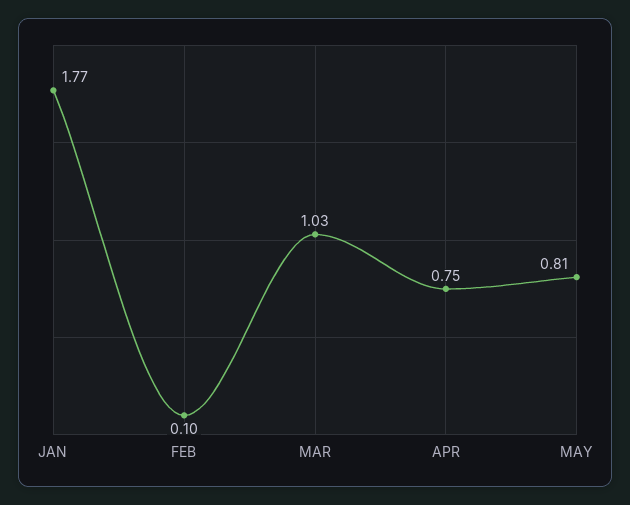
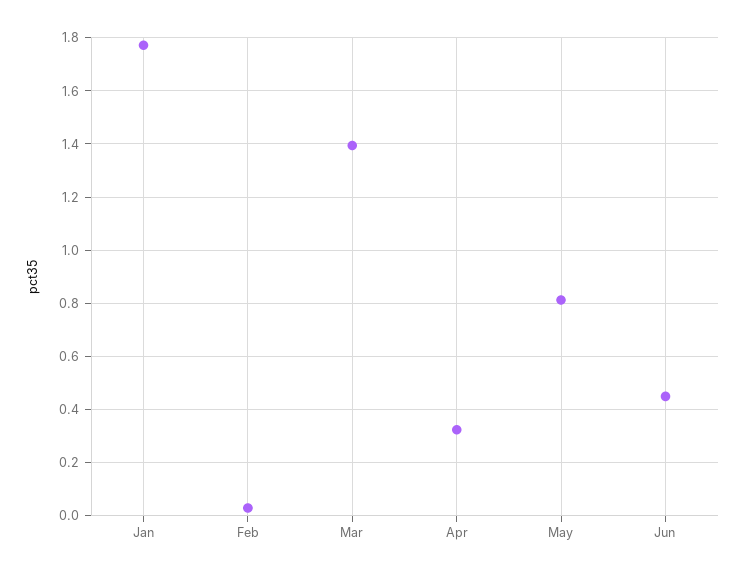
FEB: 0.1 -> 0.025
MAR: 1.03 -> 1.4
APR: 0.75 -> 0.325
Jun: none -> 0.45

